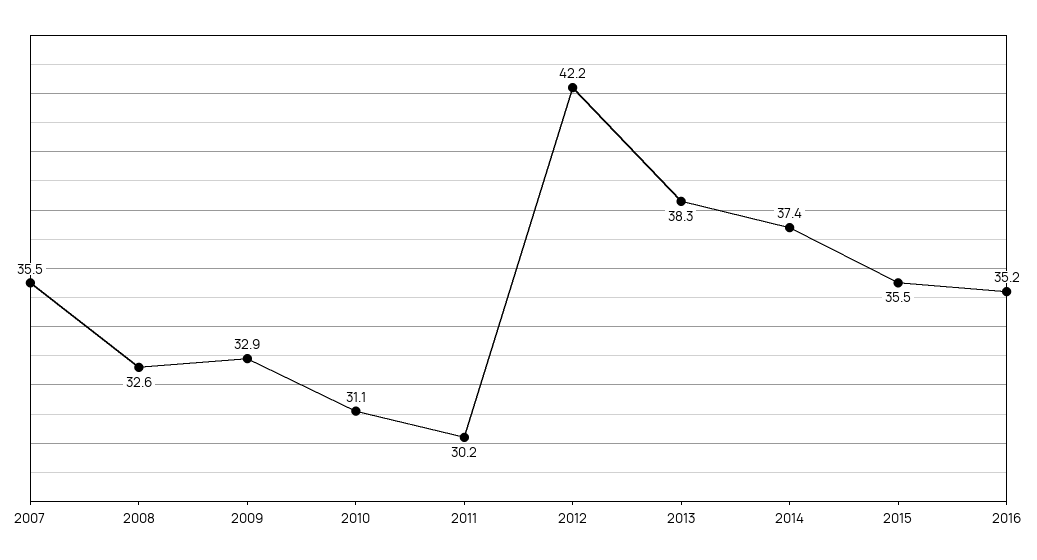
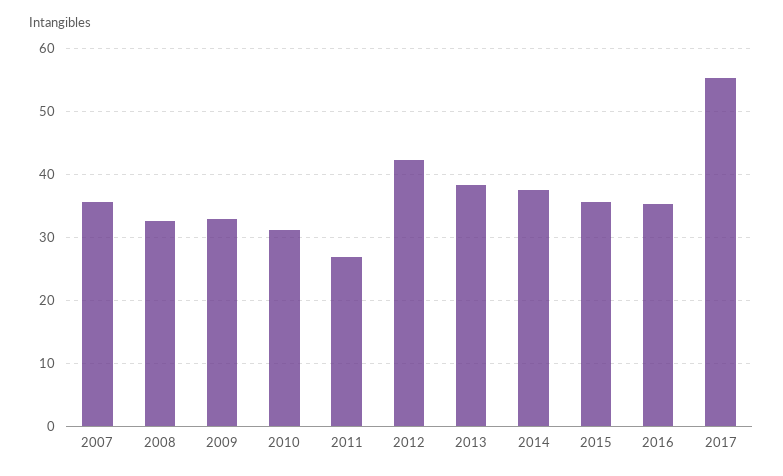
2011: 30.2 -> 27
2017: none -> 55

